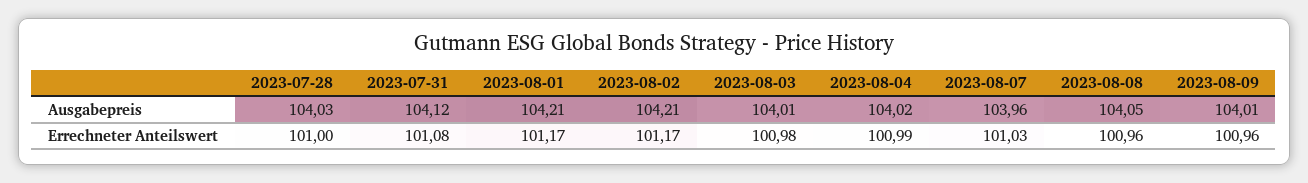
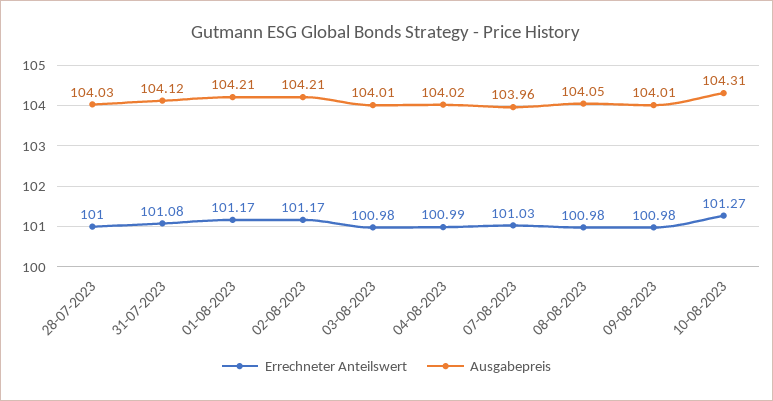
Errechneter Anteilswert, 2023-08-08: 100.96 -> 100.98
Errechneter Anteilswert, 2023-08-09: 100.96 -> 100.98
Errechneter Anteilswert, 10-08-2023: none -> 101.27
Ausgabepreis, 10-08-2023: none -> 104.31

